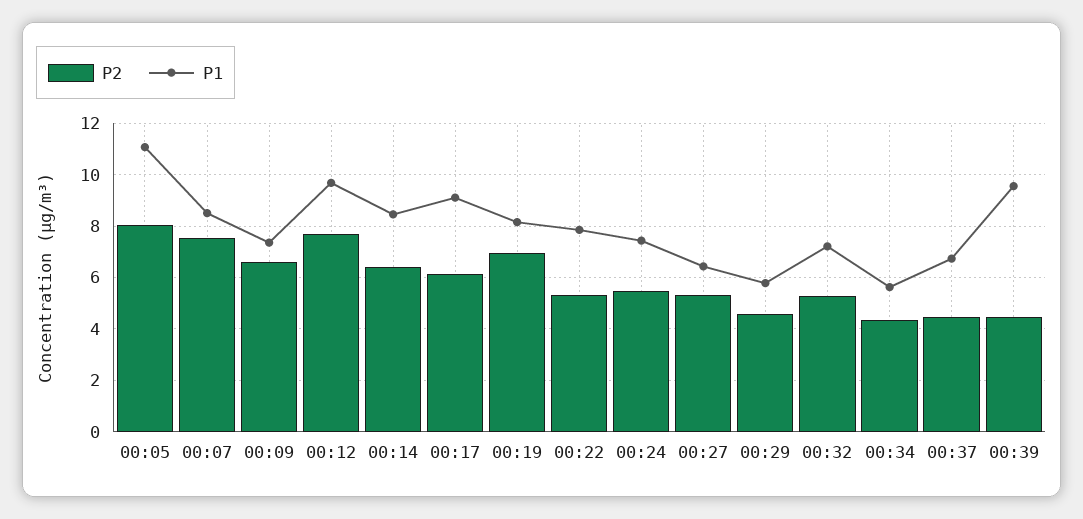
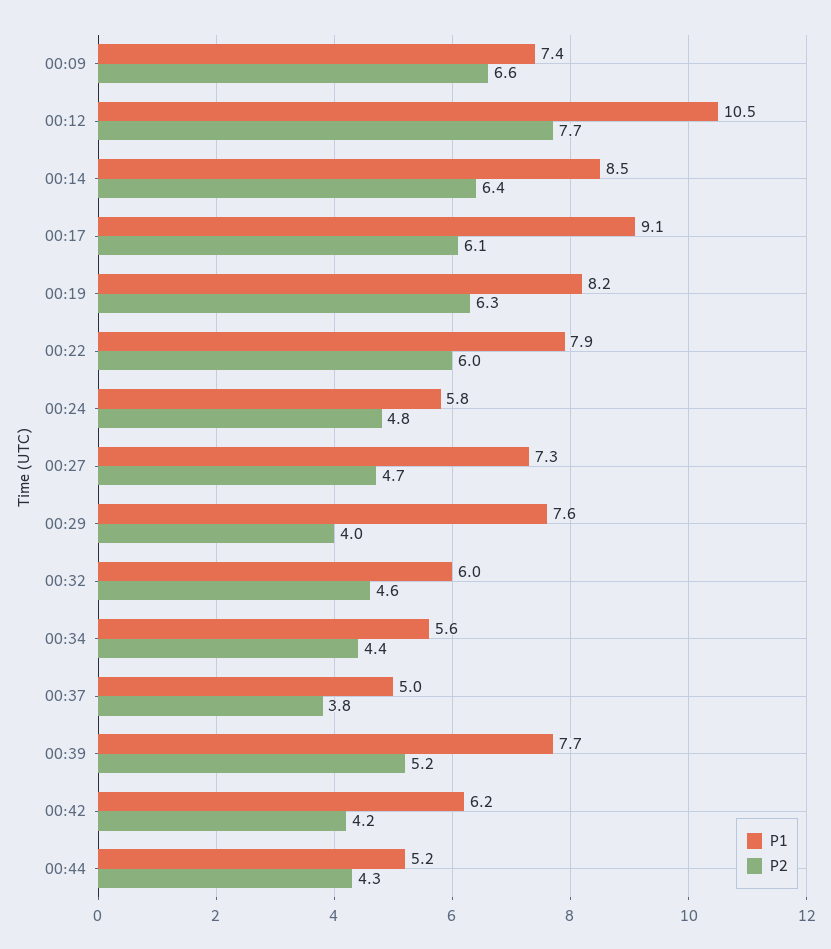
P2, 00:05: 8 -> none
P1, 00:05: 11 -> none
P2, 00:07: 7.5 -> none
P1, 00:07: 8.5 -> none
P1, 00:12: 9.75 -> 10.5
P2, 00:19: 7 -> 6.3
P2, 00:22: 5.25 -> 6
P2, 00:24: 5.5 -> 4.8
P1, 00:24: 7.5 -> 5.8
P2, 00:27: 5.25 -> 4.7
P1, 00:27: 6.5 -> 7.3
P2, 00:29: 4.5 -> 4
P1, 00:29: 5.75 -> 7.6
P2, 00:32: 5.25 -> 4.6
P1, 00:32: 7.25 -> 6
P2, 00:37: 4.5 -> 3.8
P1, 00:37: 6.75 -> 5
P2, 00:39: 4.5 -> 5.2
P1, 00:39: 9.5 -> 7.7
P1, 00:42: none -> 6.2
P2, 00:42: none -> 4.2
P1, 00:44: none -> 5.2
P2, 00:44: none -> 4.3

